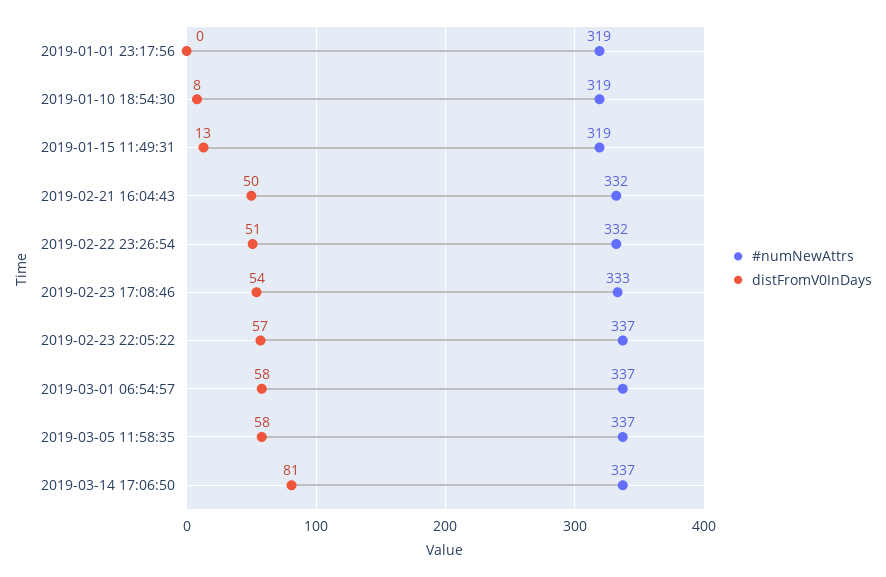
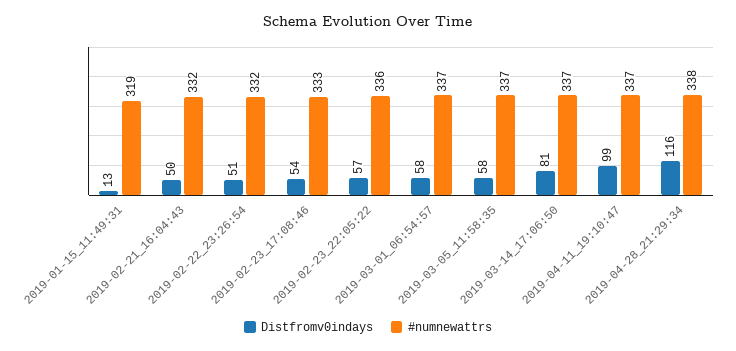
#numNewAttrs, 2019-01-01 23:17:56: 319 -> none
distFromV0InDays, 2019-01-01 23:17:56: 0 -> none
#numNewAttrs, 2019-01-10 18:54:30: 319 -> none
distFromV0InDays, 2019-01-10 18:54:30: 8 -> none
#numNewAttrs, 2019-02-23 22:05:22: 337 -> 336
distFromV0InDays, 2019-04-11_19:10:47: none -> 99
#numNewAttrs, 2019-04-11_19:10:47: none -> 337
distFromV0InDays, 2019-04-28_21:29:34: none -> 116
#numNewAttrs, 2019-04-28_21:29:34: none -> 338

